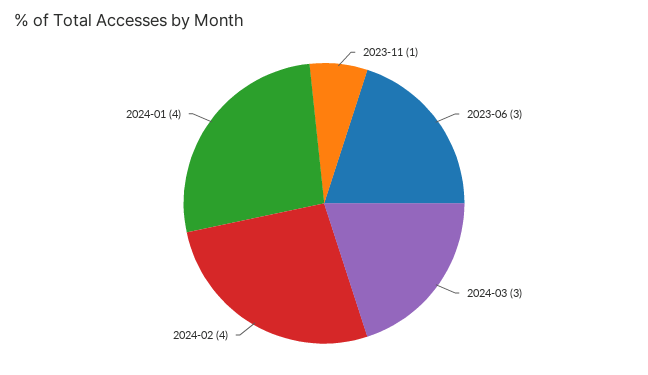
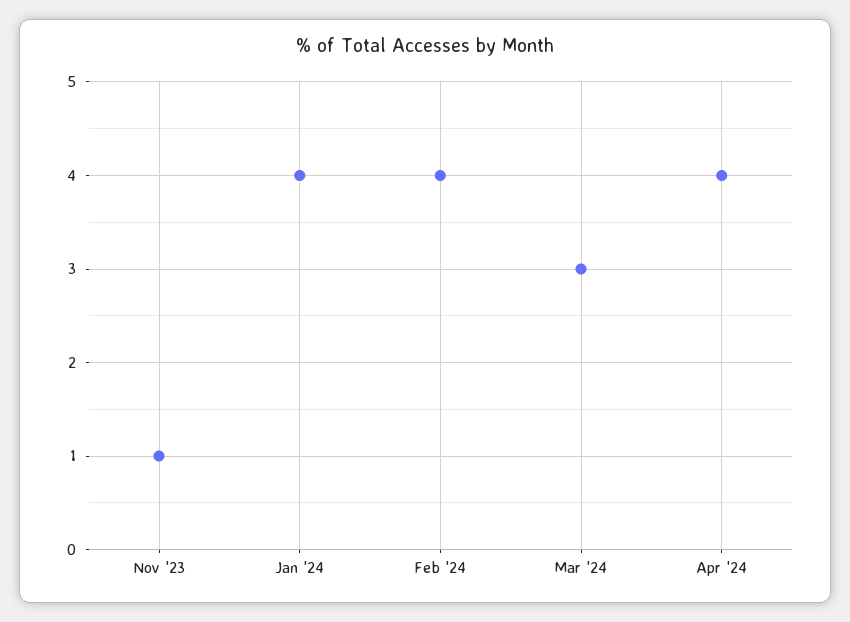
2023-06: 3 -> none
Apr '24: none -> 4

